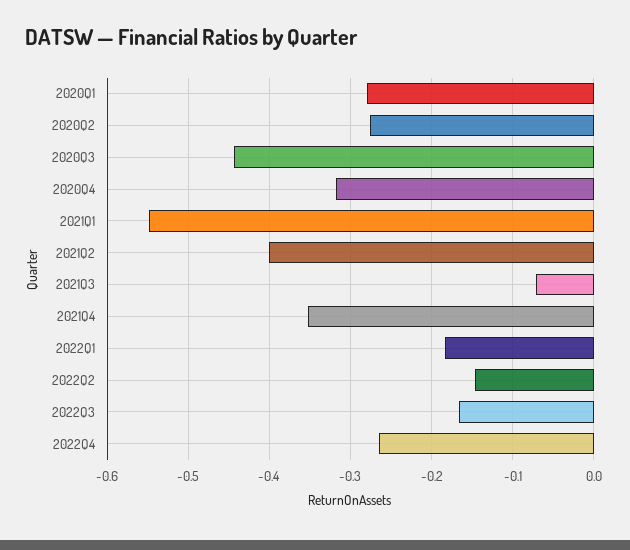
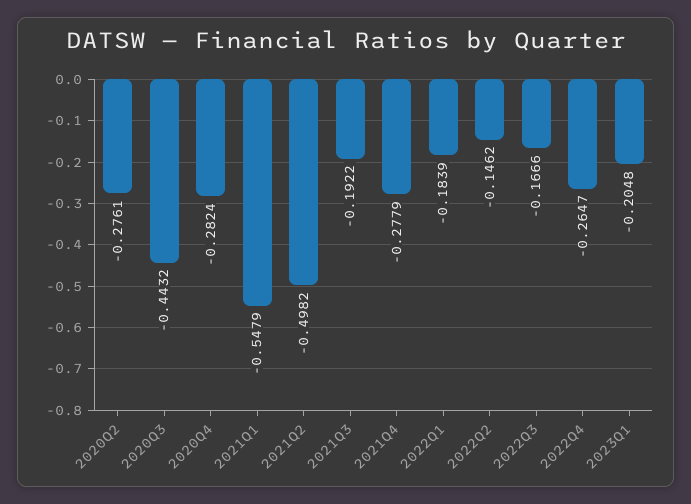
2020Q1: -0.28 -> none
2020Q4: -0.32 -> -0.2824
2021Q2: -0.4 -> -0.4982
2021Q3: -0.07 -> -0.1922
2021Q4: -0.35 -> -0.2779
2023Q1: none -> -0.2048

